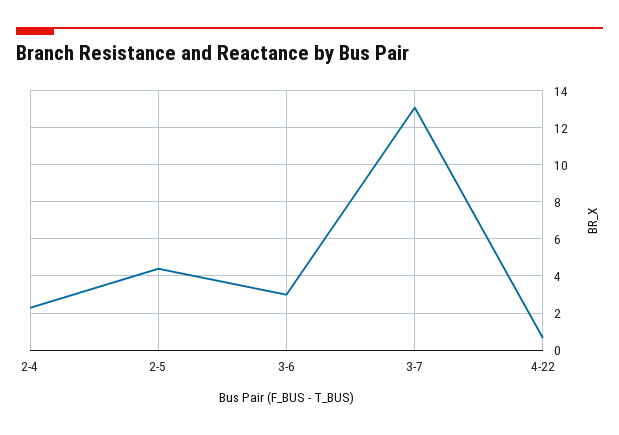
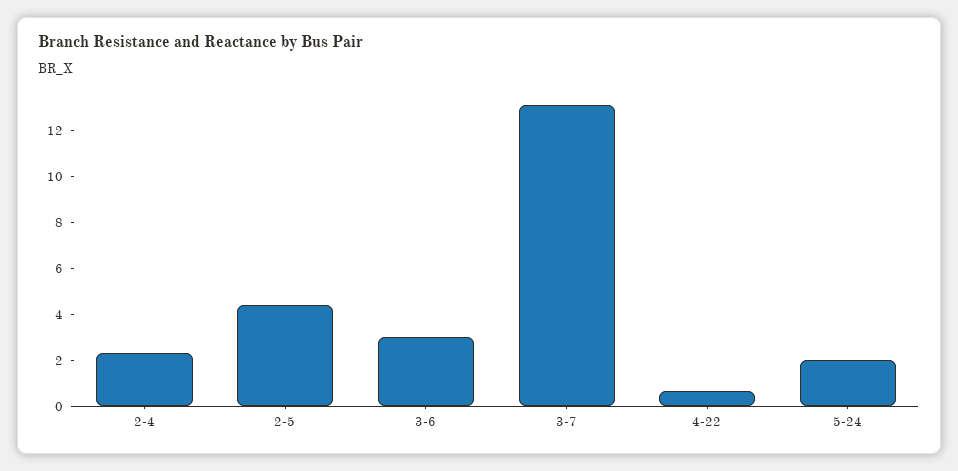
5-24: none -> 2

